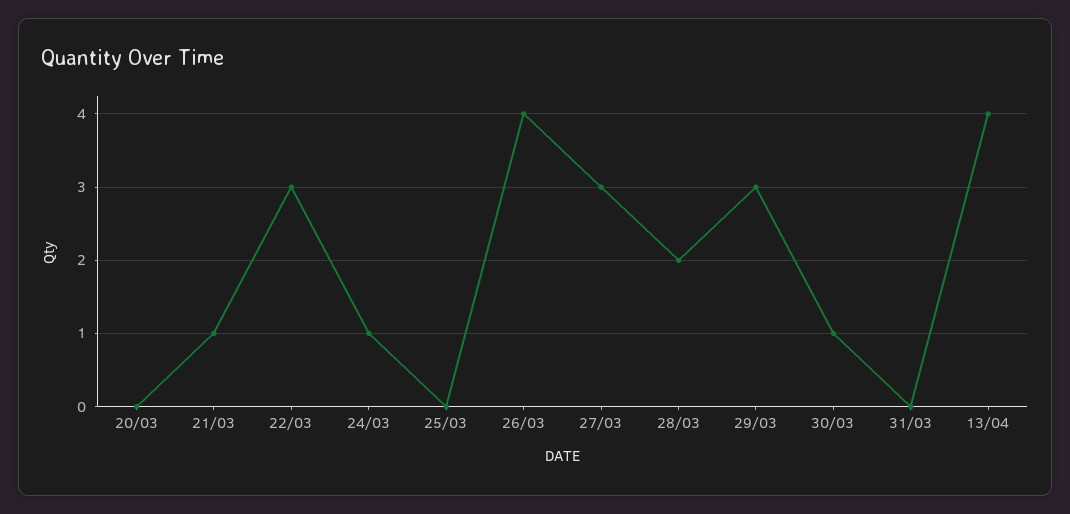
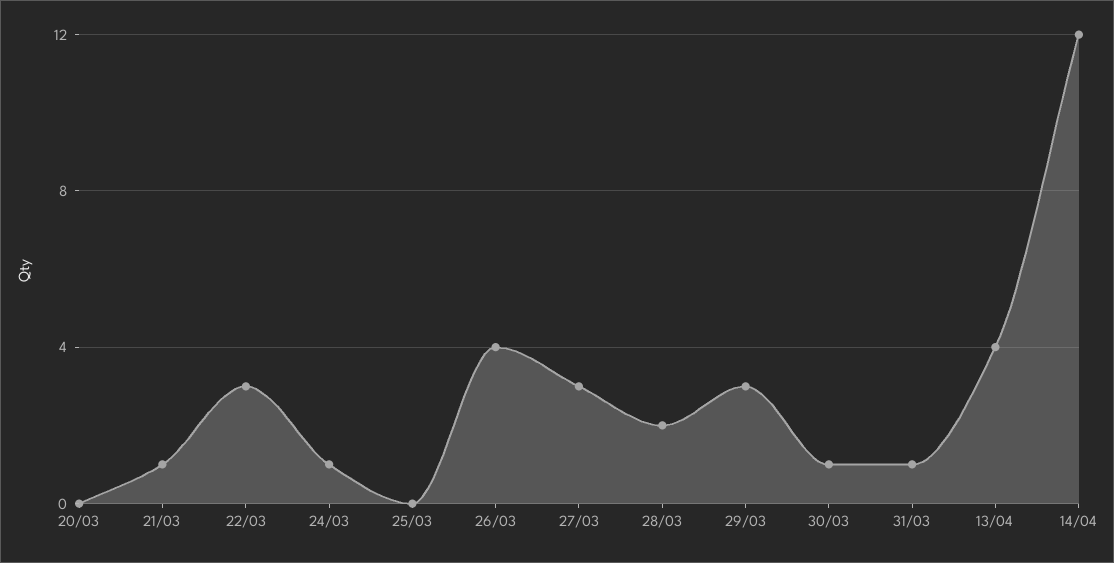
31/03: 0 -> 1
14/04: none -> 12

